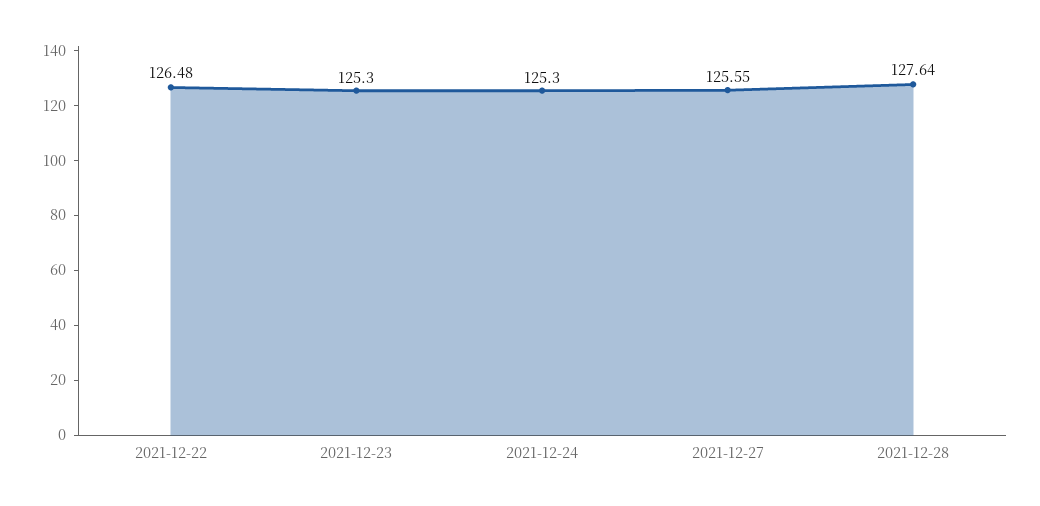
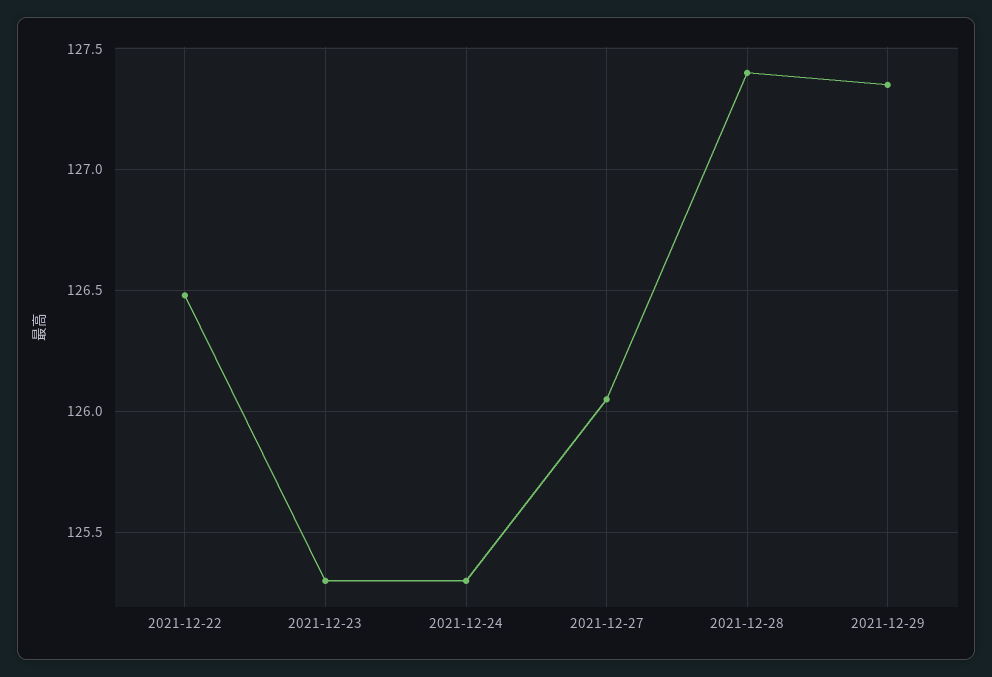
2021-12-27: 125.55 -> 126.05
2021-12-28: 127.64 -> 127.4
2021-12-29: none -> 127.35

